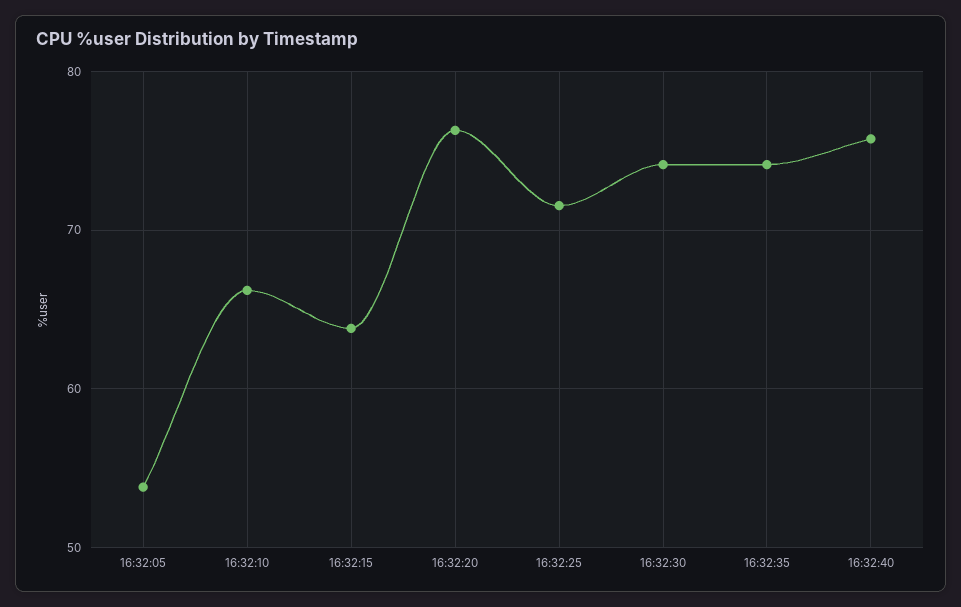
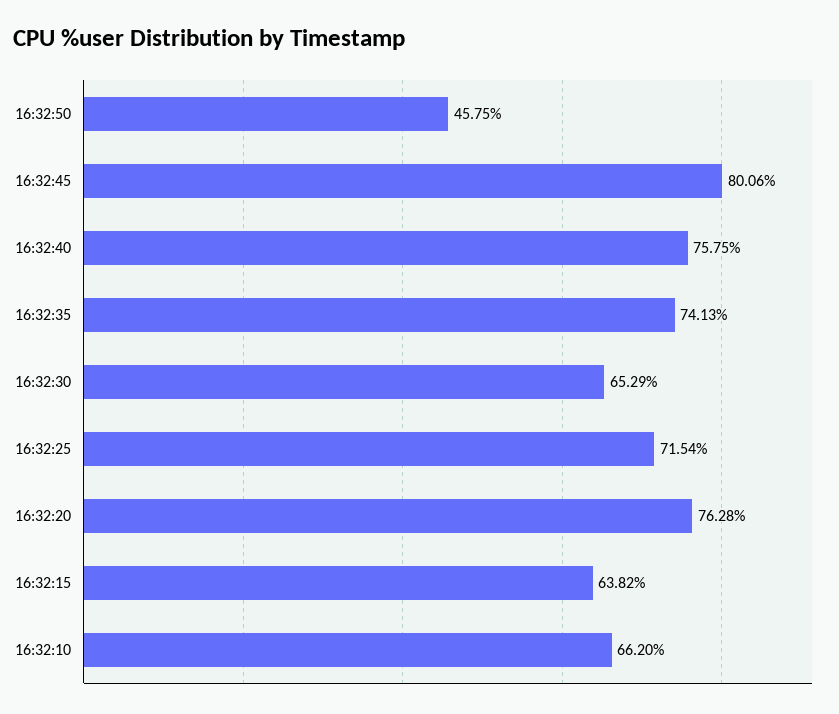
16:32:05: 54 -> none
16:32:30: 74 -> 65.29
16:32:50: none -> 45.75
16:32:45: none -> 80.06

